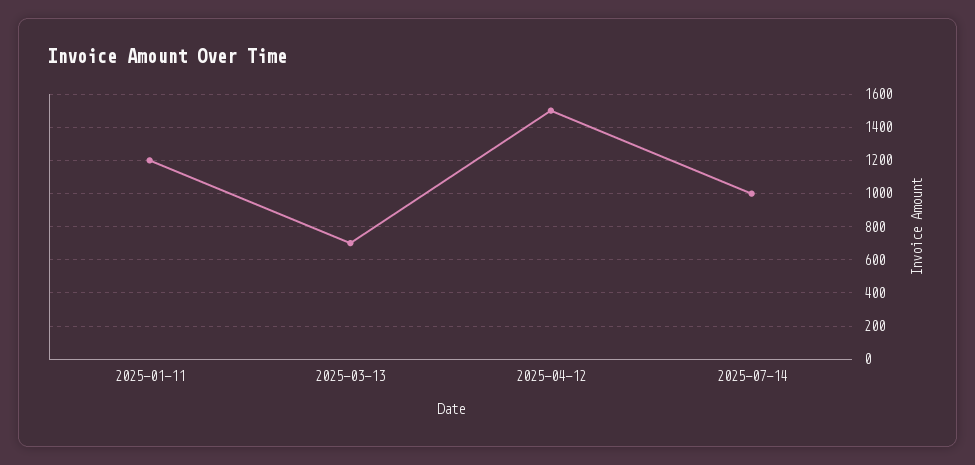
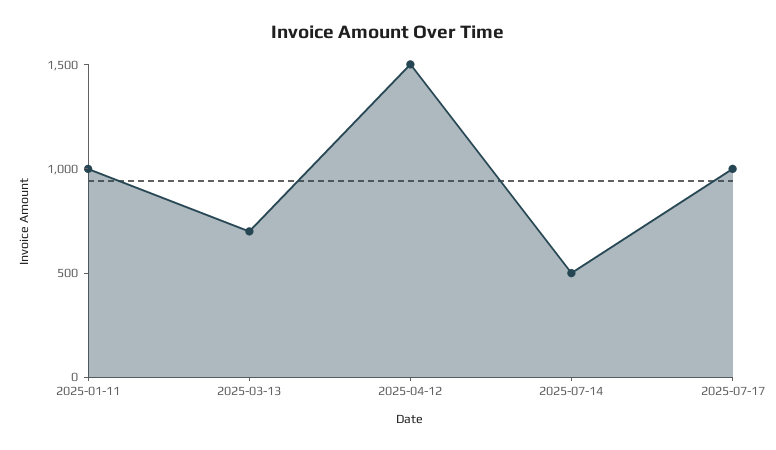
2025-01-11: 1200 -> 1000
2025-07-14: 1000 -> 500
2025-07-17: none -> 1000

